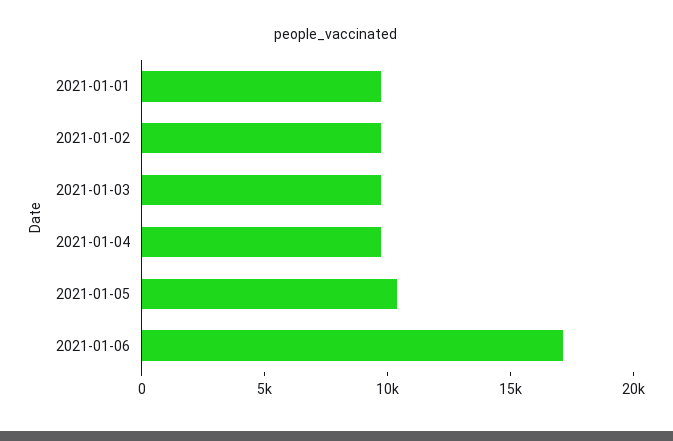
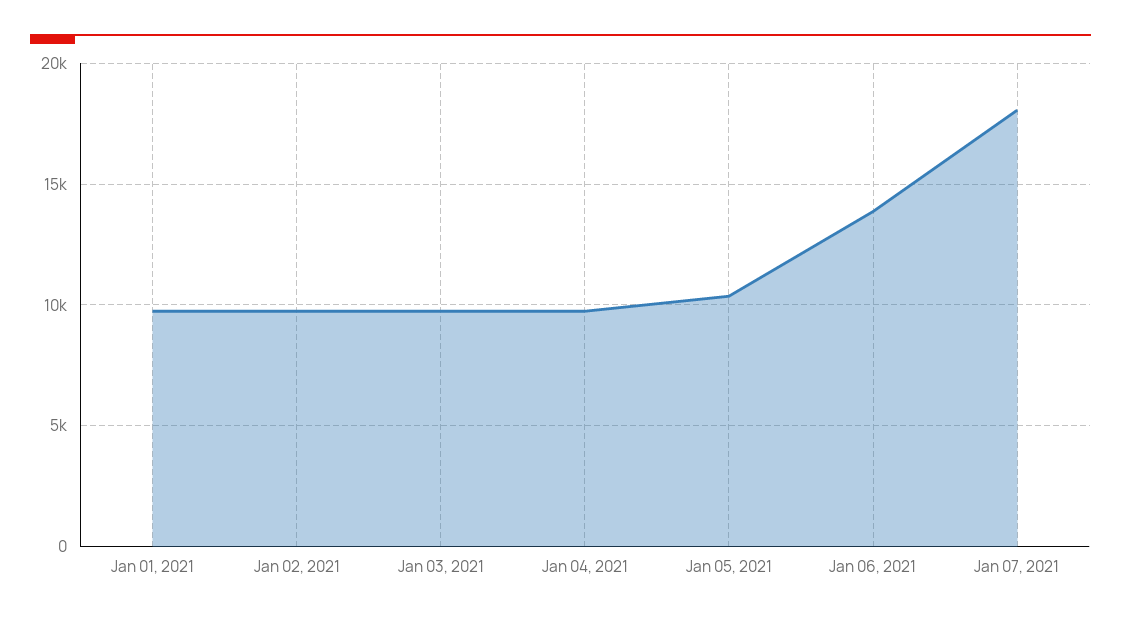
2021-01-06: 17000 -> 14000
Jan 07, 2021: none -> 18000

